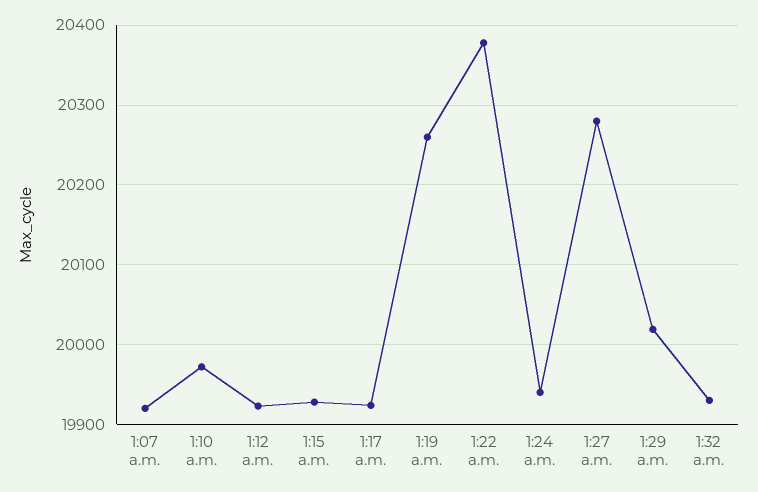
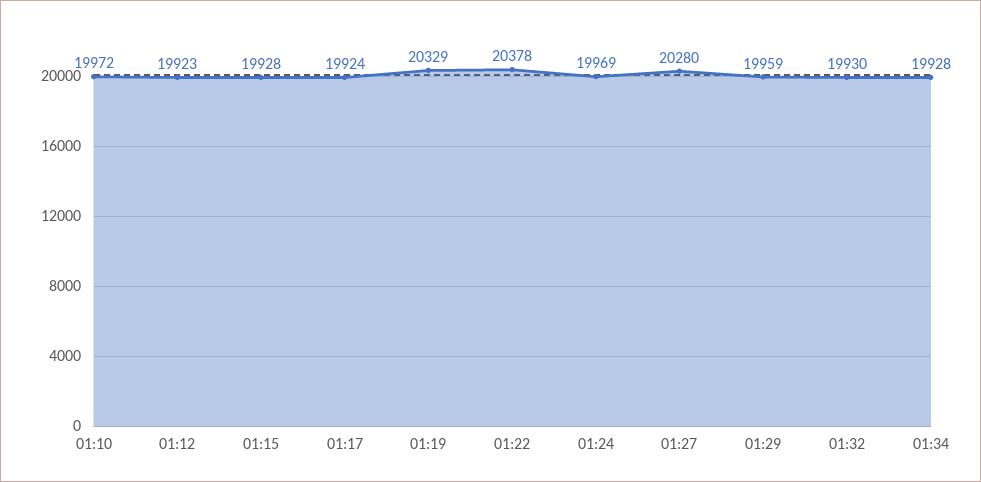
1:07 a.m.: 19920 -> none
1:19 a.m.: 20260 -> 20329
1:24 a.m.: 19940 -> 19969
1:29 a.m.: 20020 -> 19959
01:34: none -> 19928

